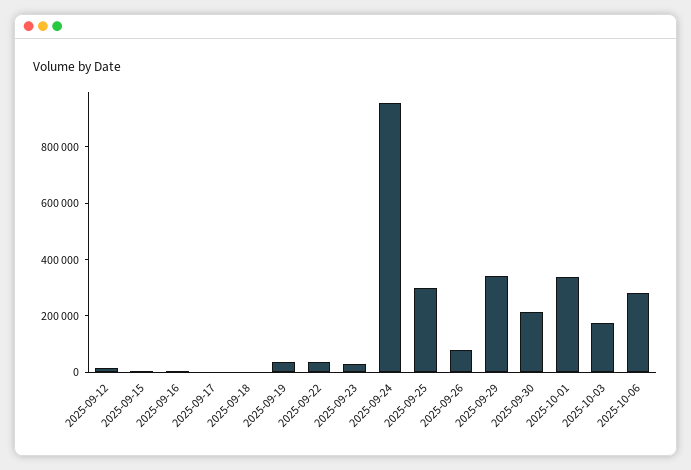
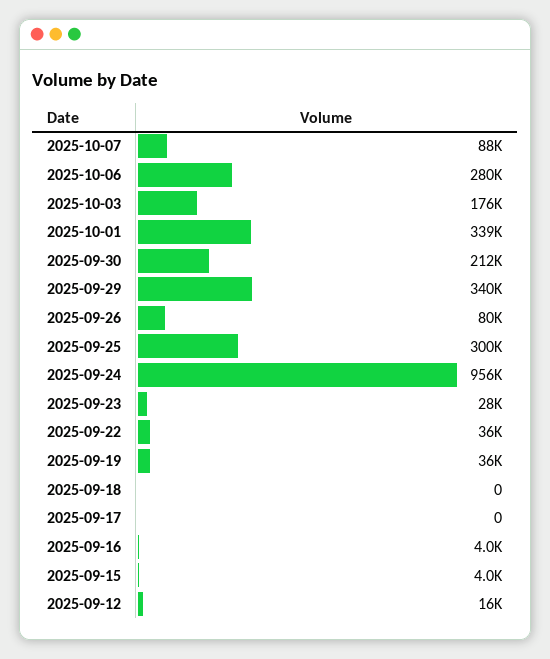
2025-10-07: none -> 88000

